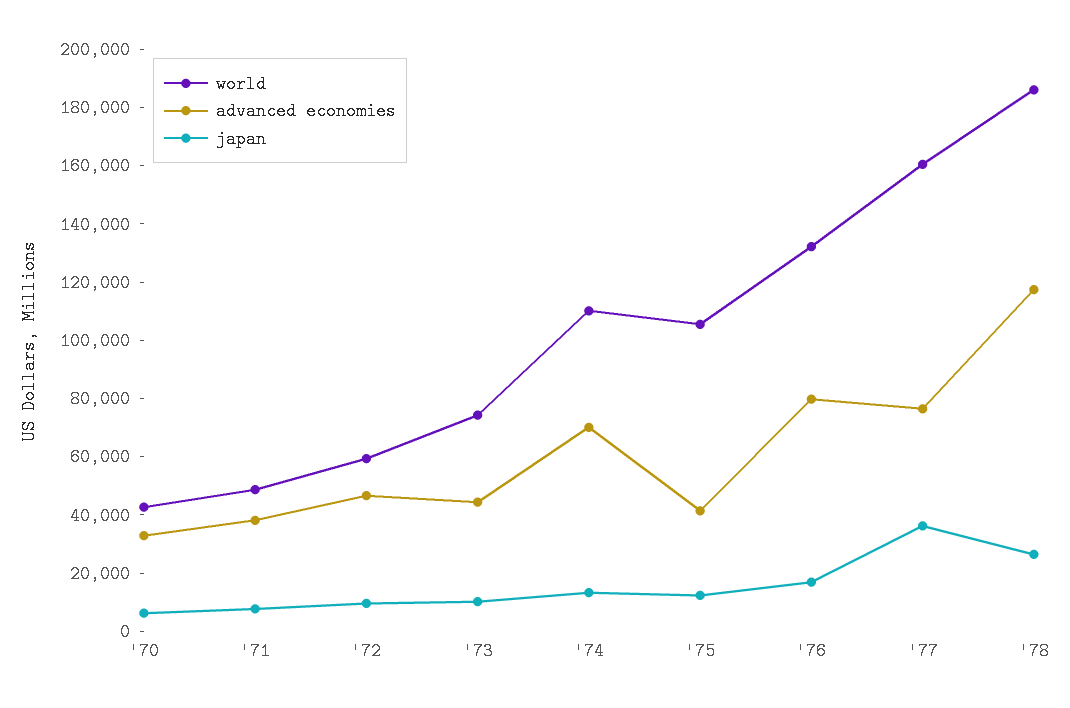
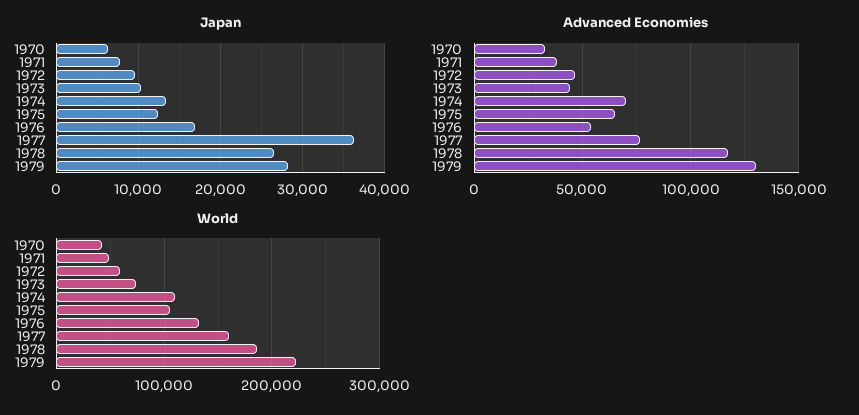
advanced economies, '75: 40000 -> 65000
advanced economies, '76: 80000 -> 55000
japan, 1979: none -> 28000
advanced economies, 1979: none -> 130000
world, 1979: none -> 220000

